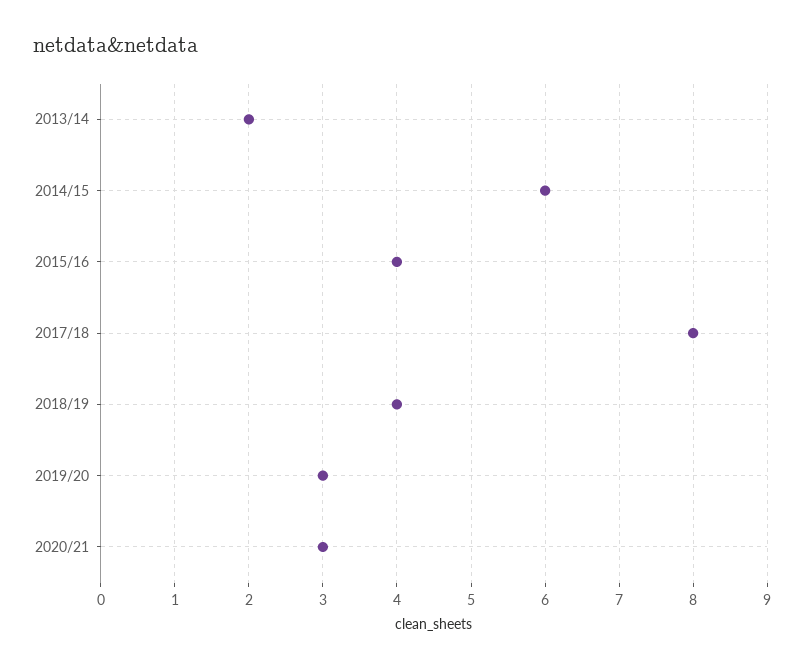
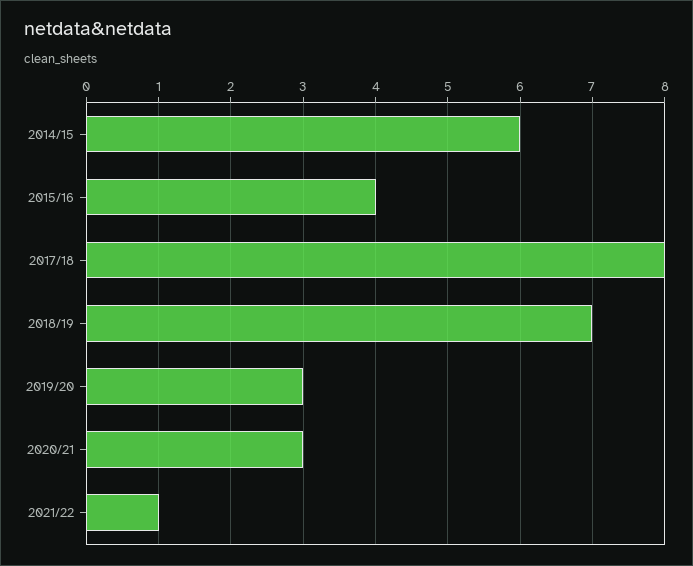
2013/14: 2 -> none
2018/19: 4 -> 7
2021/22: none -> 1

